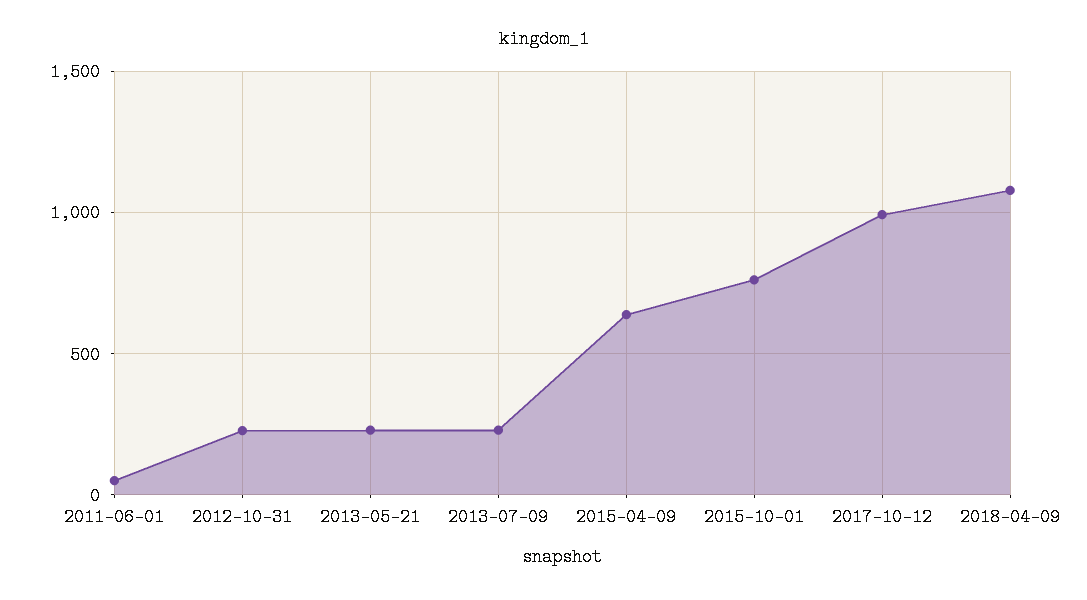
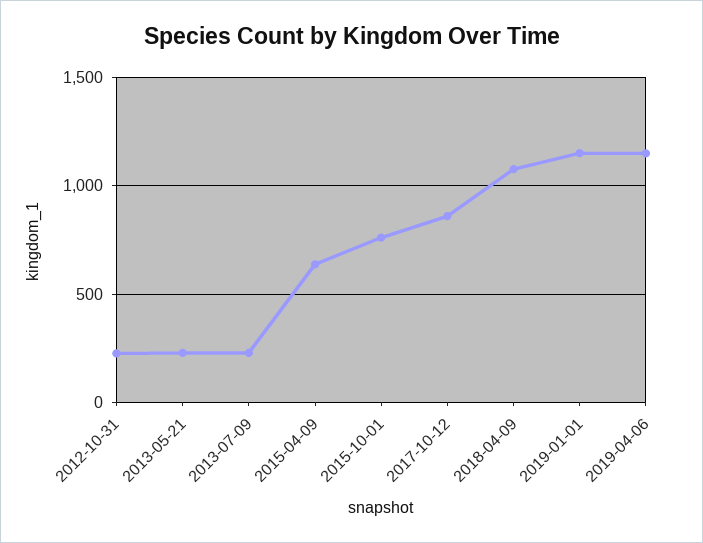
2011-06-01: 50 -> none
2017-10-12: 1000 -> 850
2019-01-01: none -> 1150
2019-04-06: none -> 1150

